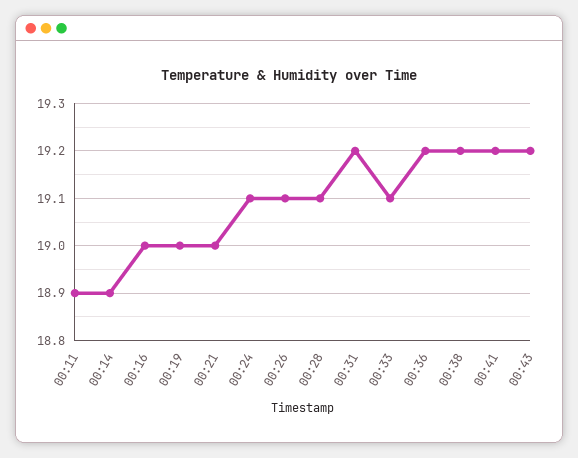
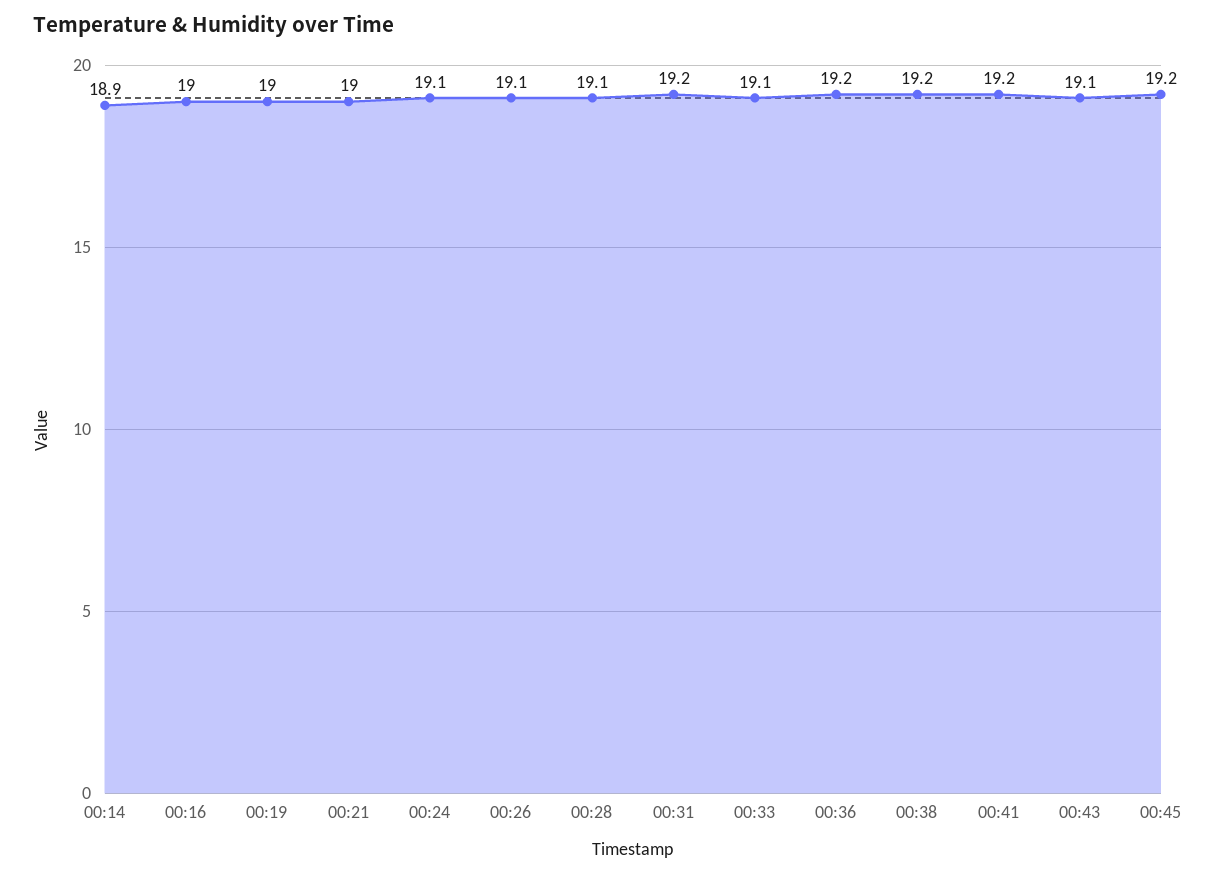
00:11: 18.9 -> none
00:43: 19.2 -> 19.1
00:45: none -> 19.2

